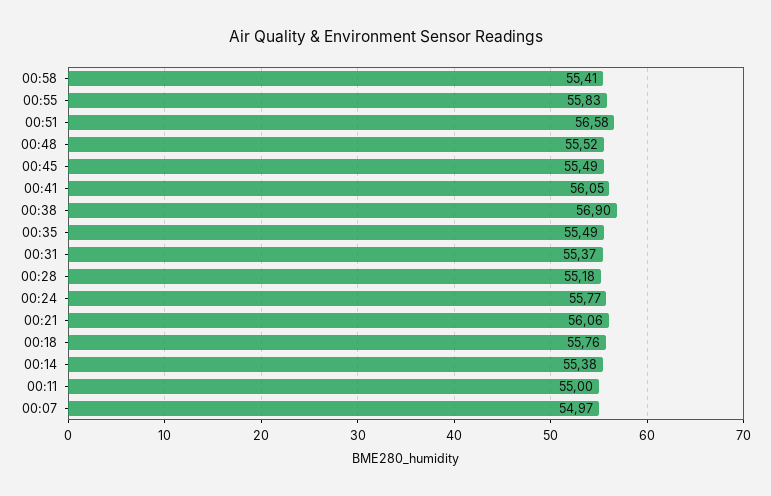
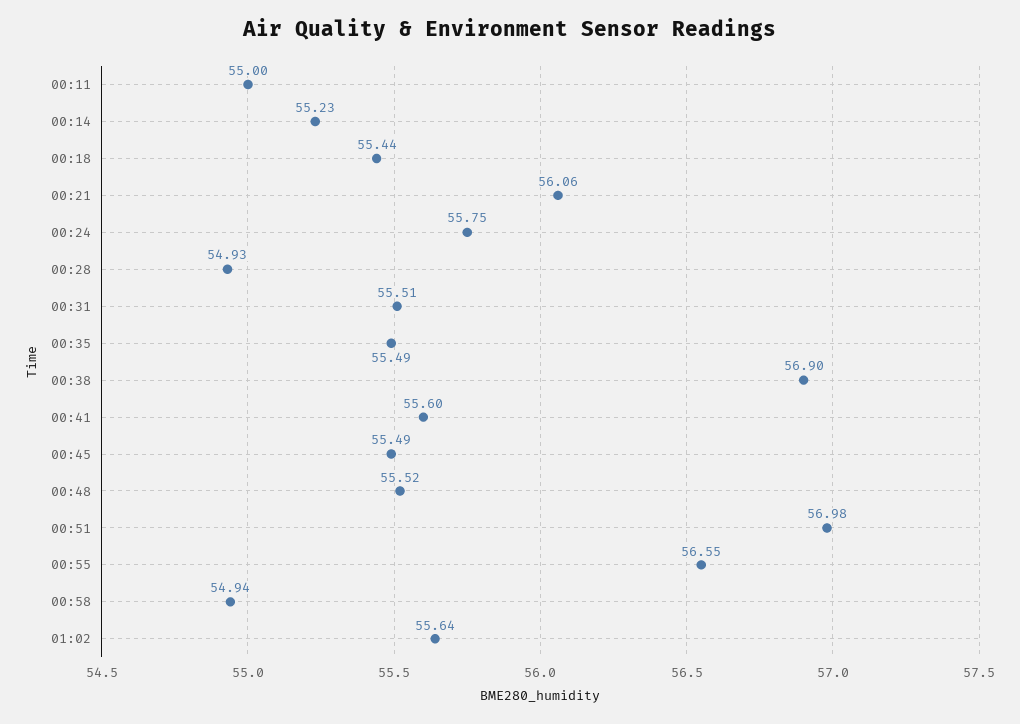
00:58: 55.41 -> 54.94
00:55: 55.83 -> 56.55
00:51: 56.58 -> 56.98
00:41: 56.05 -> 55.6
00:31: 55.37 -> 55.51
00:28: 55.18 -> 54.93
00:24: 55.77 -> 55.75
00:18: 55.76 -> 55.44
00:14: 55.38 -> 55.23
00:07: 54.97 -> none
01:02: none -> 55.64

